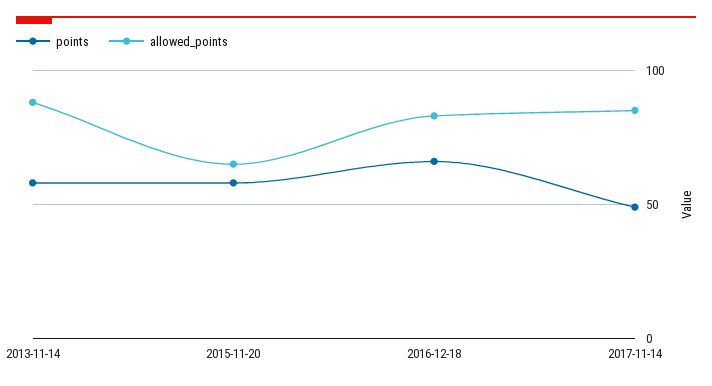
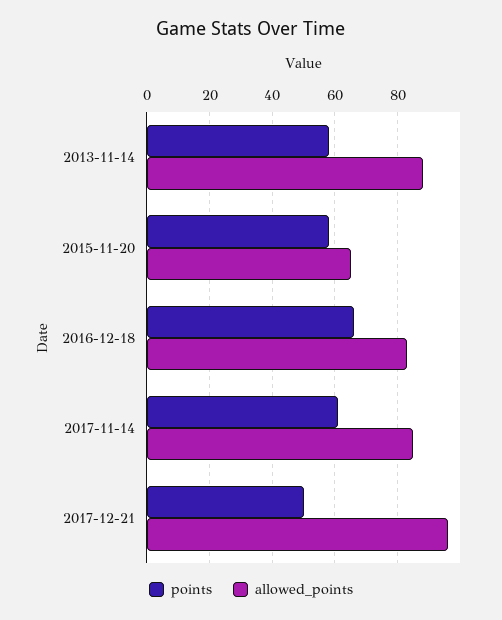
points, 2017-11-14: 50 -> 60
points, 2017-12-21: none -> 50
allowed_points, 2017-12-21: none -> 95

